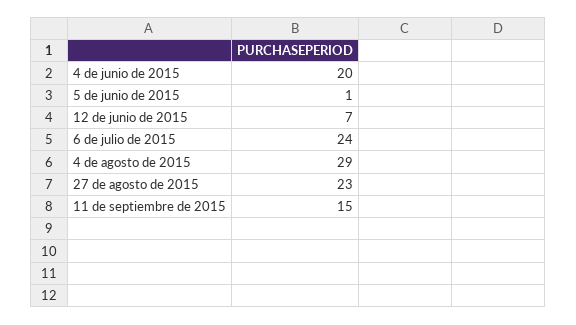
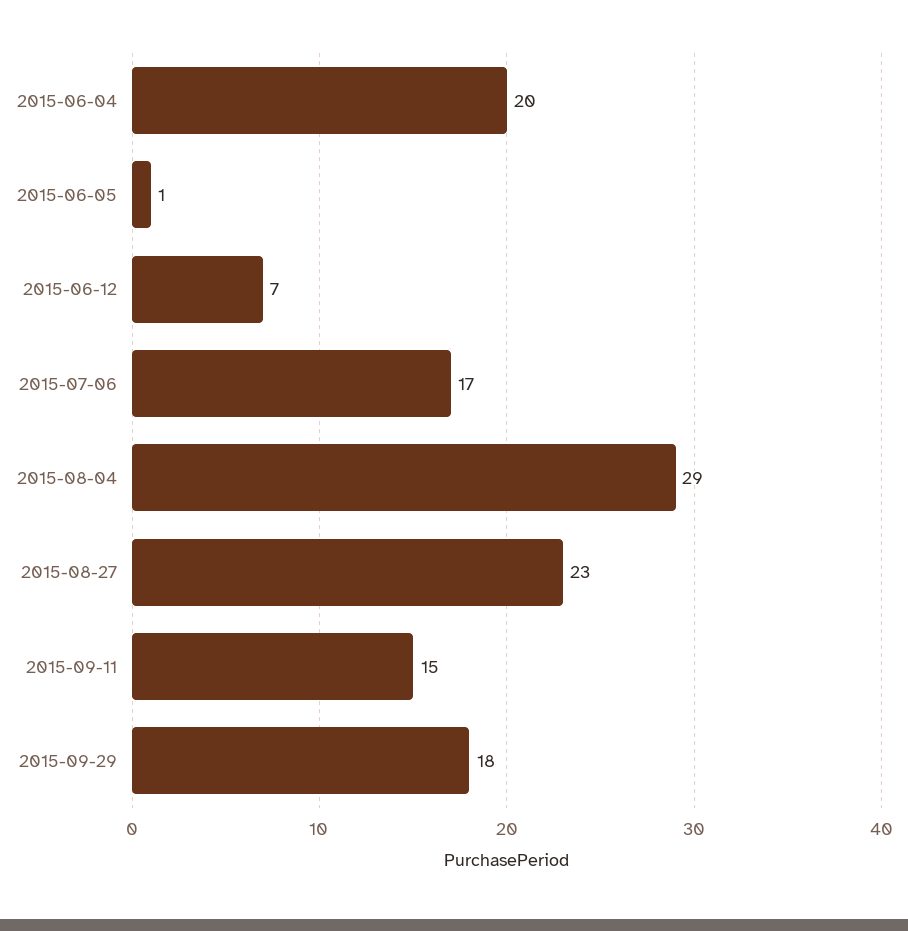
6 de julio de 2015: 24 -> 17
2015-09-29: none -> 18

